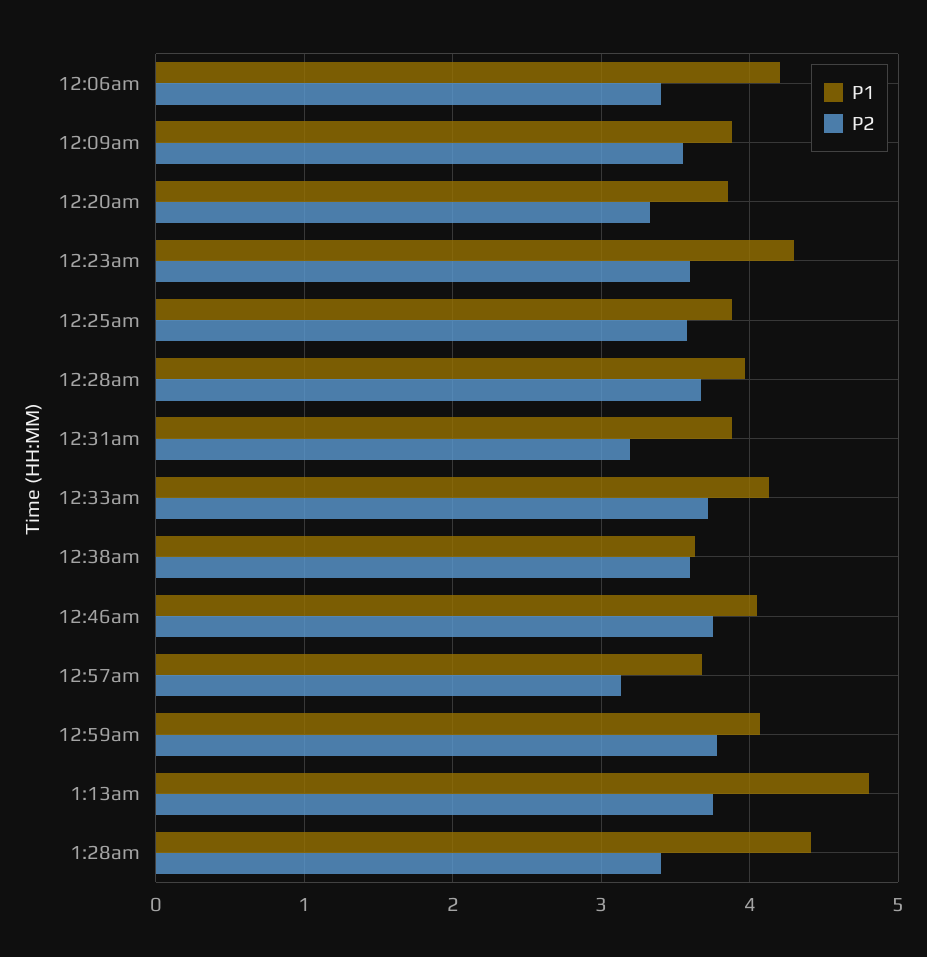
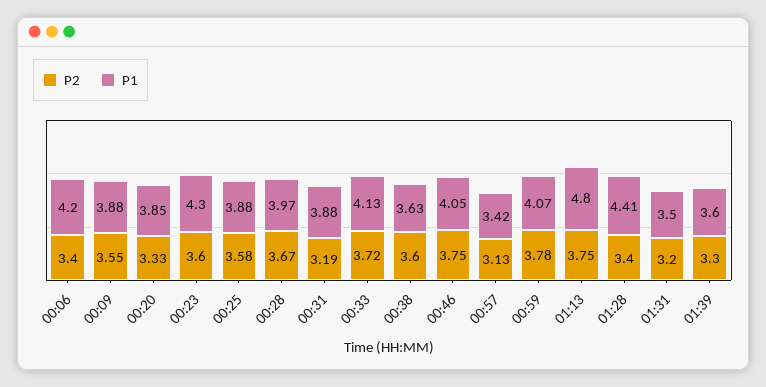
P1, 12:57am: 3.7 -> 3.42
P2, 01:31: none -> 3.2
P1, 01:31: none -> 3.5
P2, 01:39: none -> 3.3
P1, 01:39: none -> 3.6

